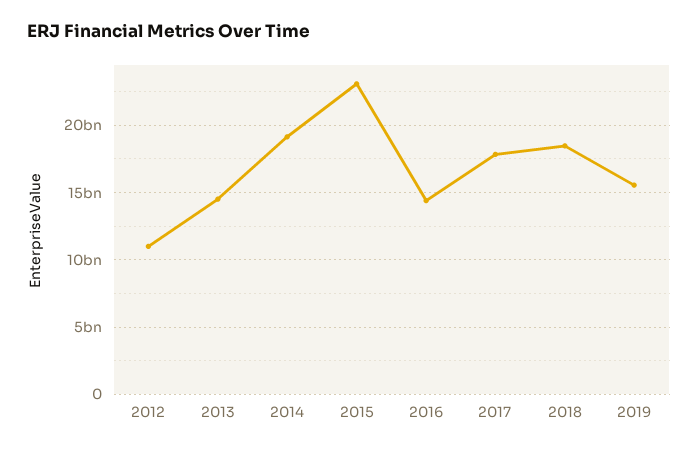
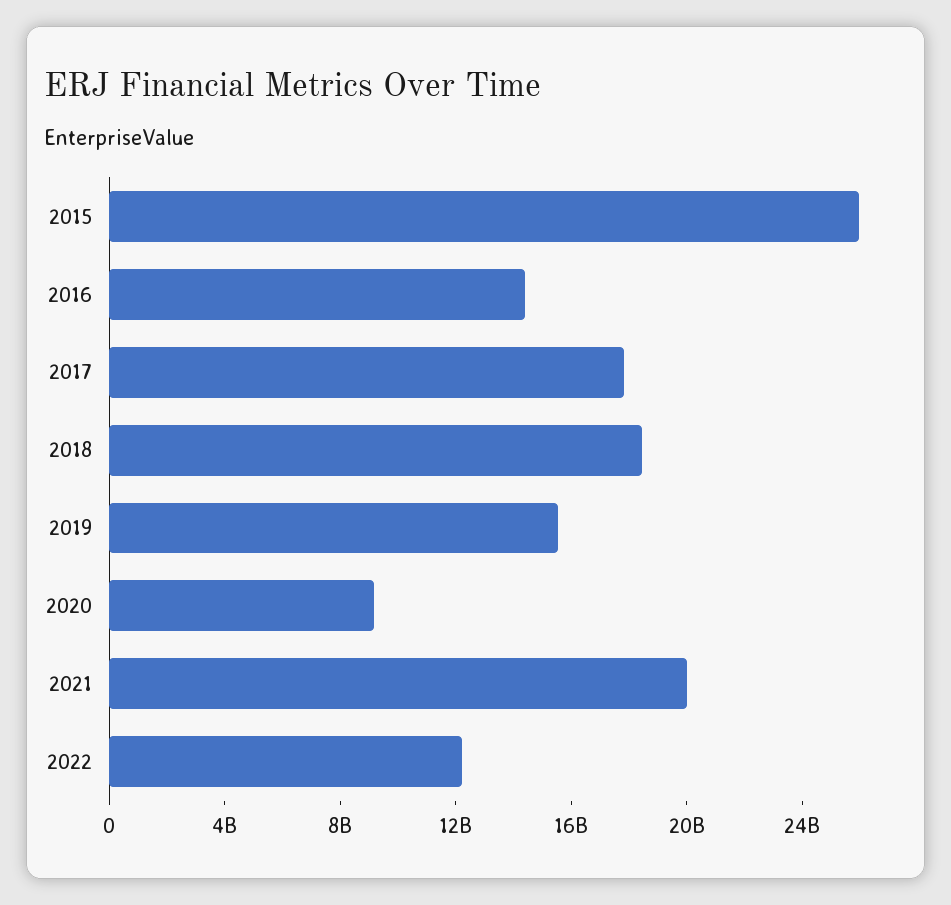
2012: 11000000000 -> none
2013: 14500000000 -> none
2014: 19000000000 -> none
2015: 23000000000 -> 26000000000
2020: none -> 9000000000
2021: none -> 20000000000
2022: none -> 12000000000

